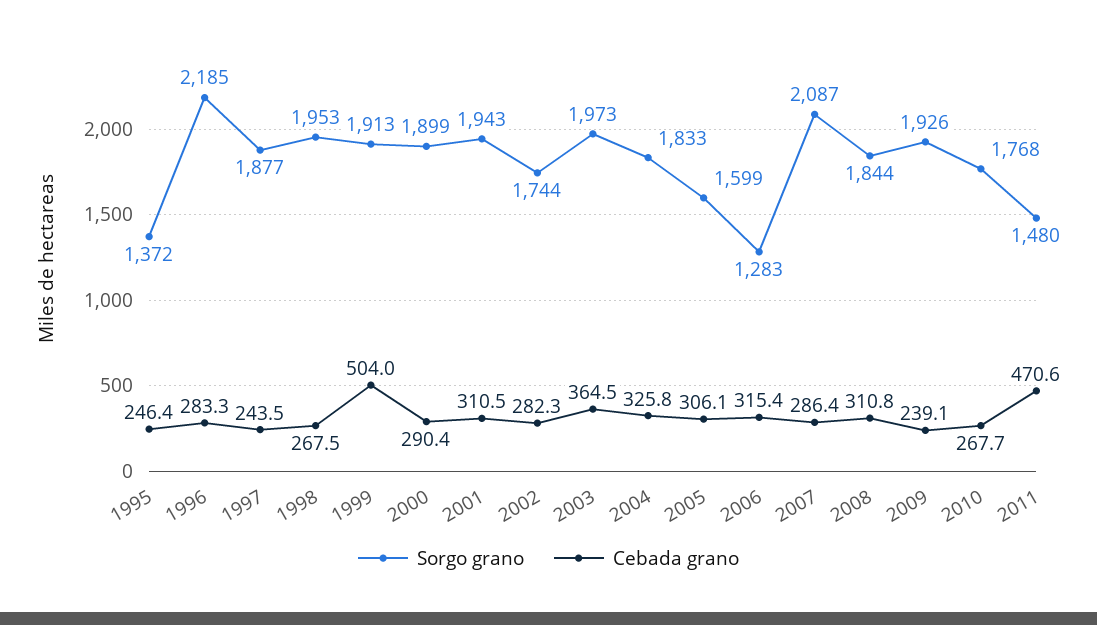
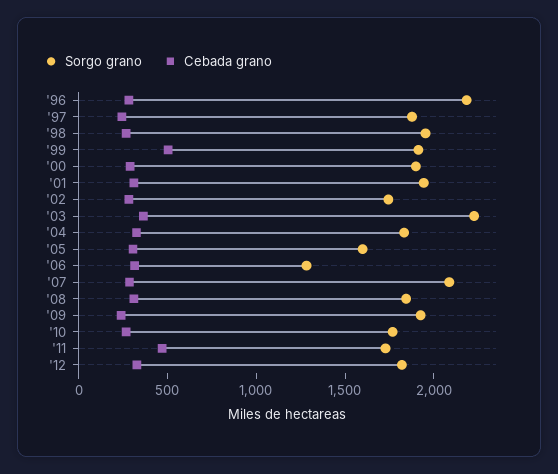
Sorgo grano, 1995: 1372 -> none
Cebada grano, 1995: 246.4 -> none
Sorgo grano, 2003: 1973 -> 2200
Sorgo grano, 2011: 1480 -> 1700
Sorgo grano, '12: none -> 1800
Cebada grano, '12: none -> 300

